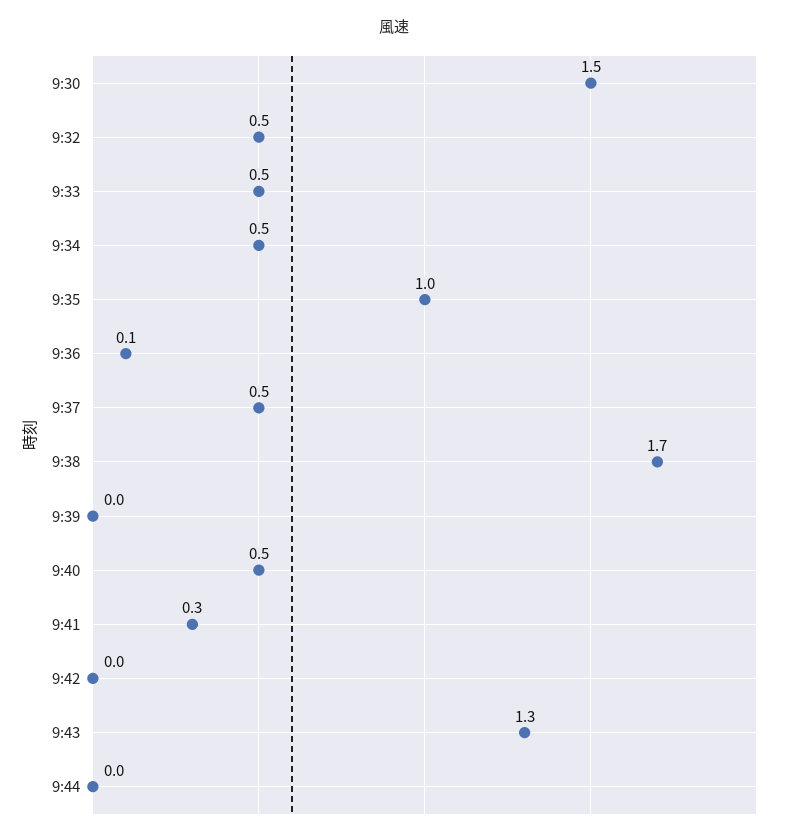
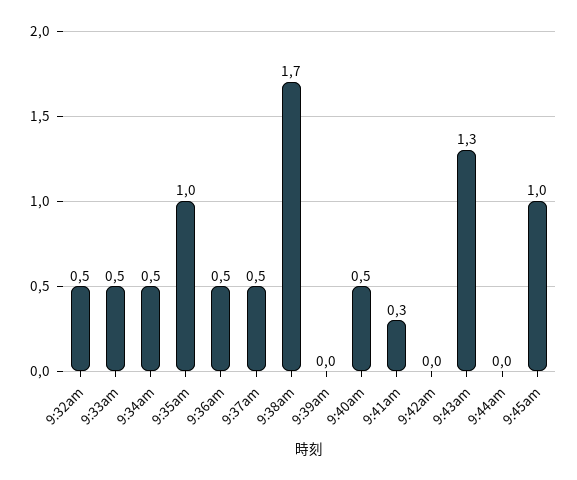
9:30: 1.5 -> none
9:36: 0.1 -> 0.5
9:45am: none -> 1

